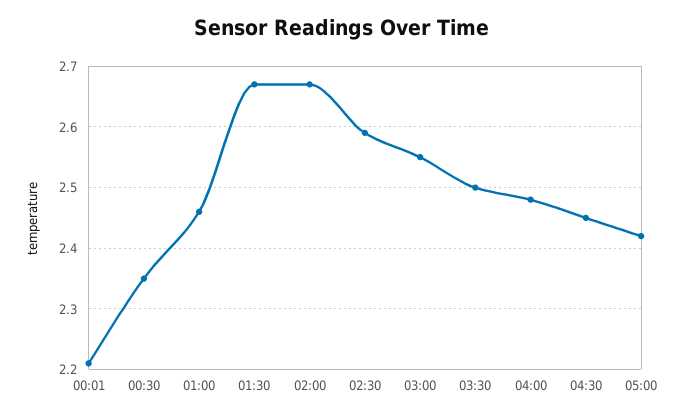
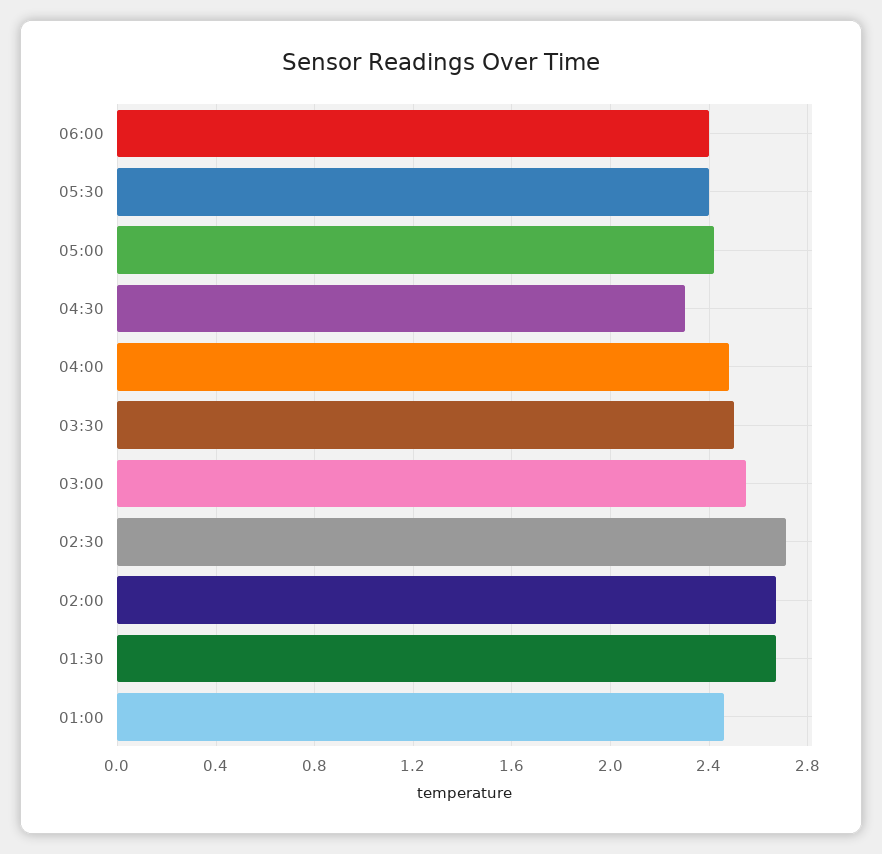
00:01: 2.21 -> none
00:30: 2.35 -> none
02:30: 2.59 -> 2.7
04:30: 2.45 -> 2.3
06:00: none -> 2.4
05:30: none -> 2.4

